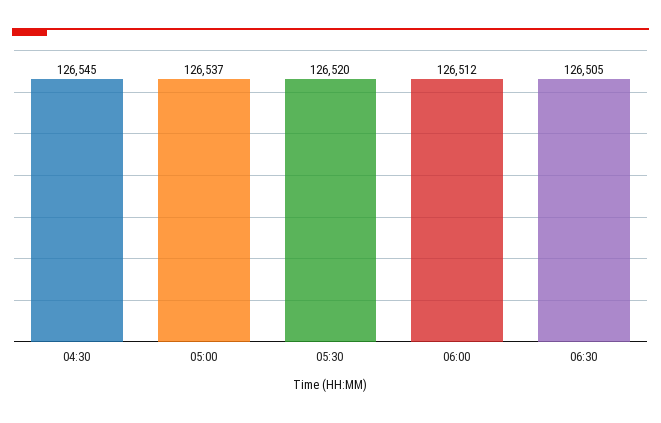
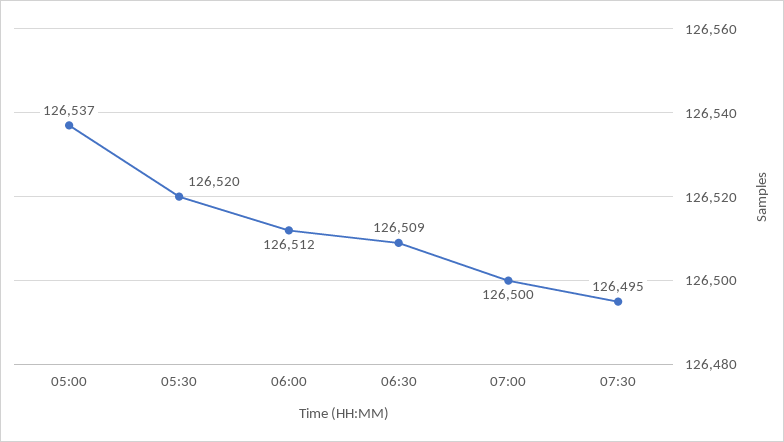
04:30: 126545 -> none
06:30: 126505 -> 126509
07:00: none -> 126500
07:30: none -> 126495

